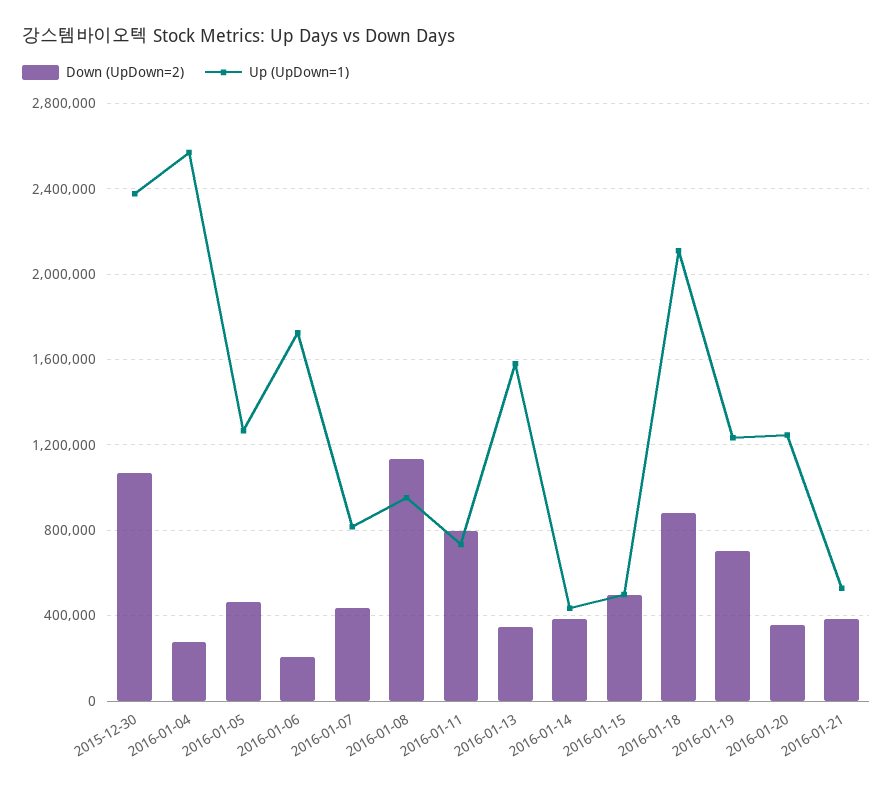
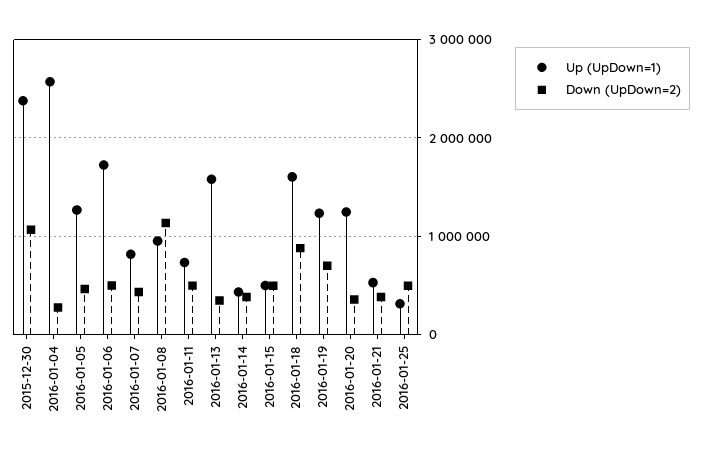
Down (UpDown=2), 2016-01-06: 200000 -> 500000
Down (UpDown=2), 2016-01-11: 800000 -> 500000
Up (UpDown=1), 2016-01-18: 2100000 -> 1600000
Up (UpDown=1), 2016-01-25: none -> 300000
Down (UpDown=2), 2016-01-25: none -> 500000

